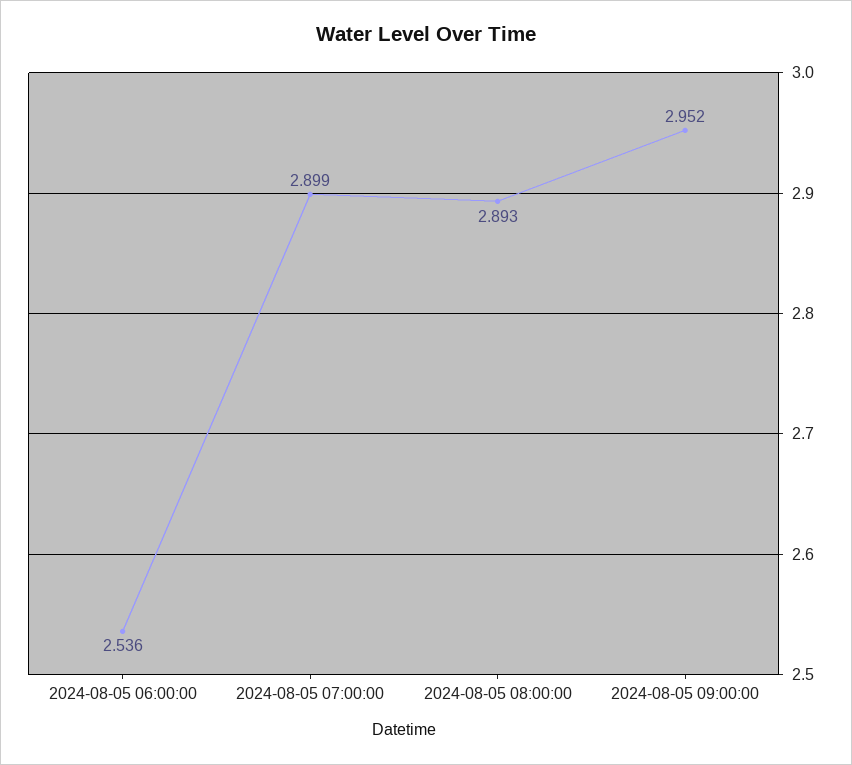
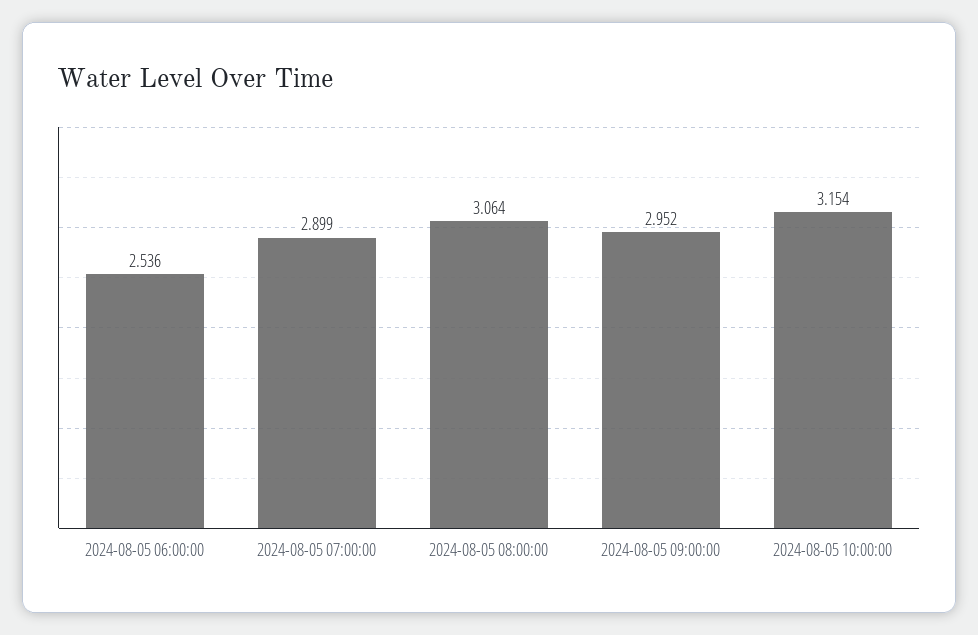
2024-08-05 08:00:00: 2.893 -> 3.064
2024-08-05 10:00:00: none -> 3.154

